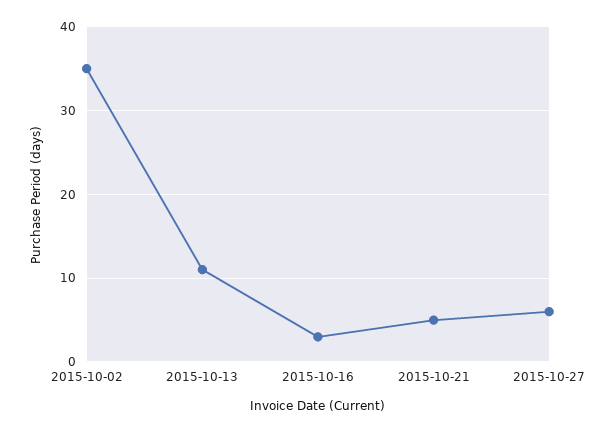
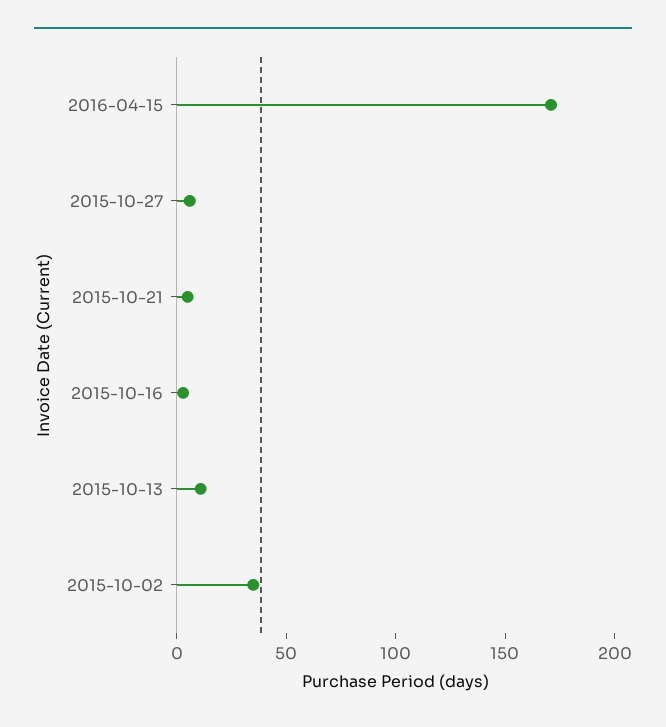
2016-04-15: none -> 170

